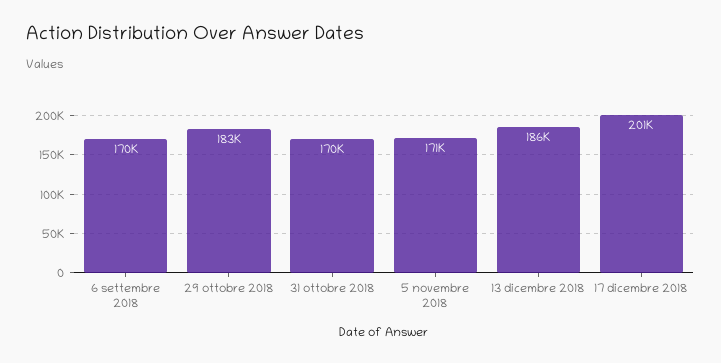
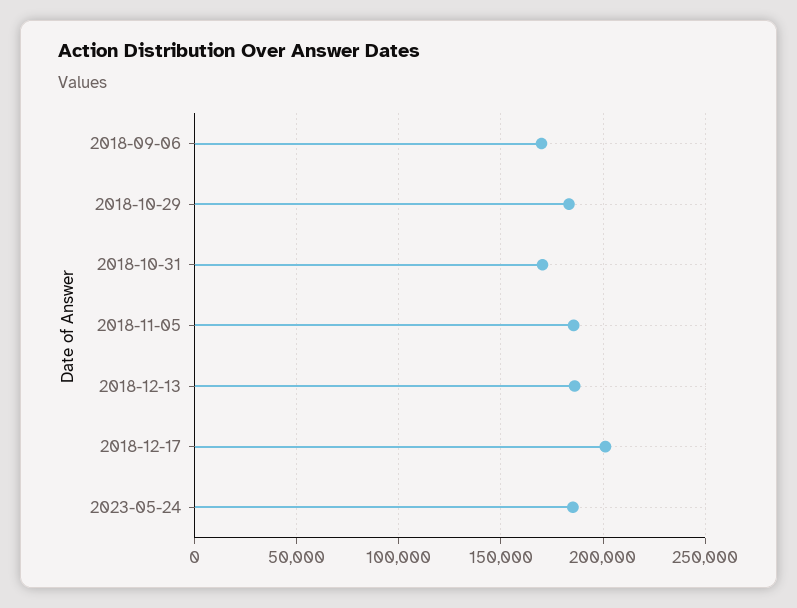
5 novembre 2018: 171000 -> 185000
2023-05-24: none -> 185000

